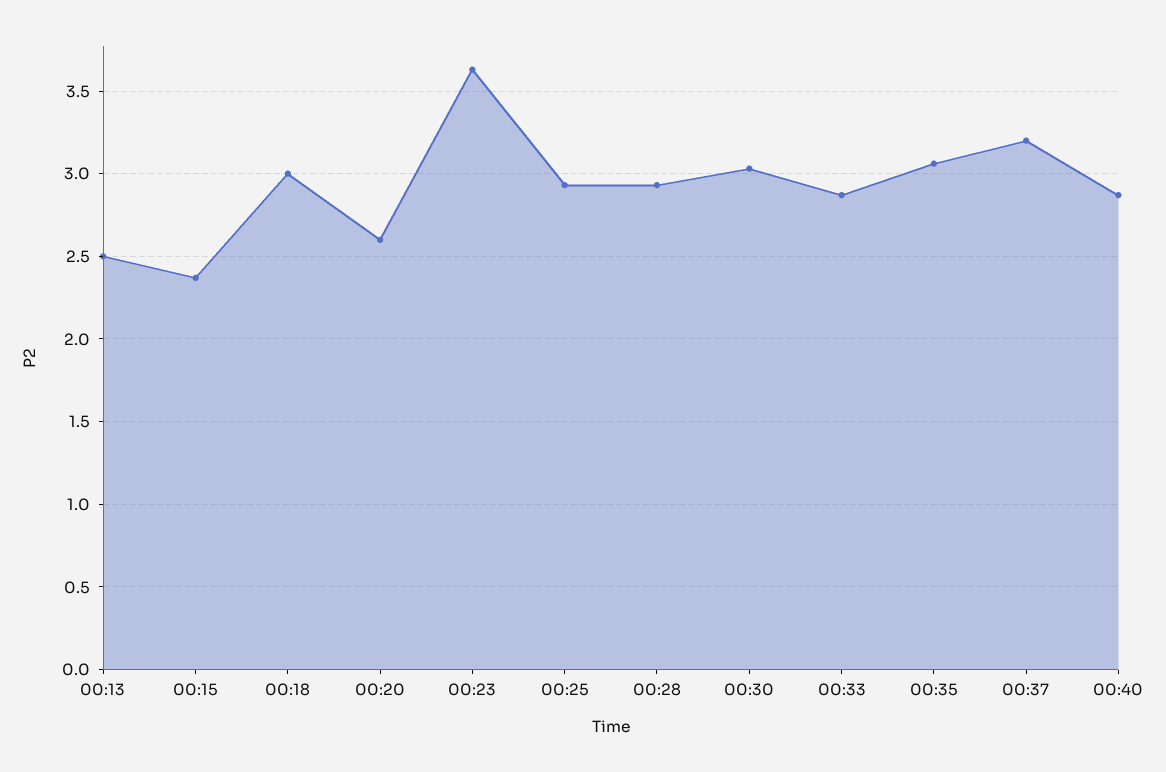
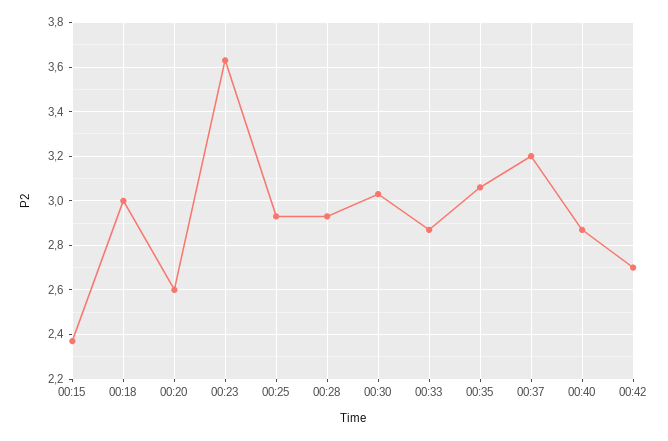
00:13: 2.5 -> none
00:42: none -> 2.7

